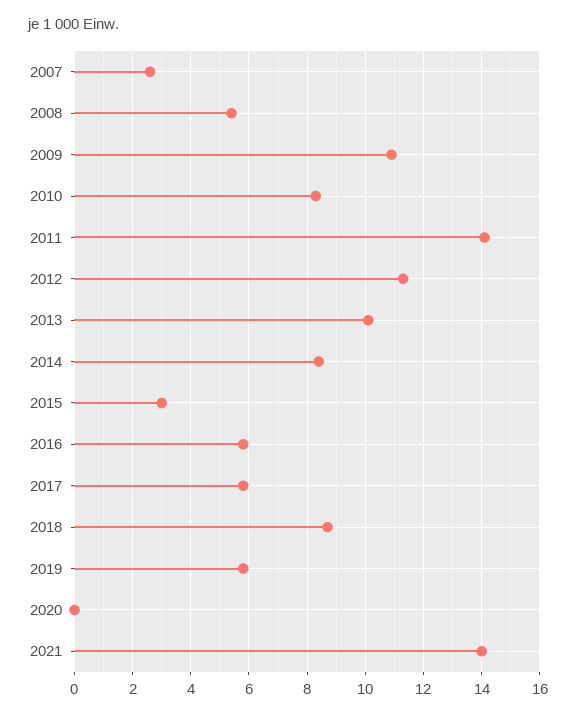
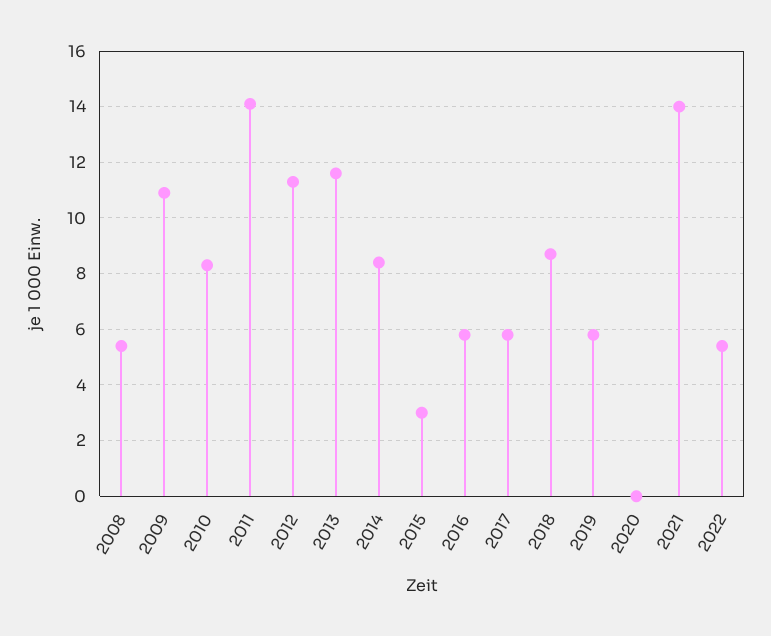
2007: 2.5 -> none
2013: 10 -> 11.5
2022: none -> 5.5

